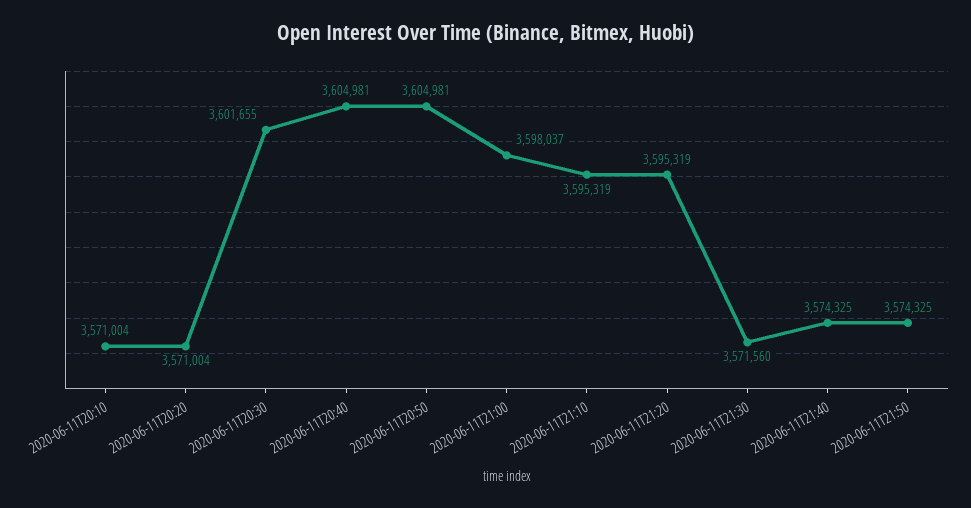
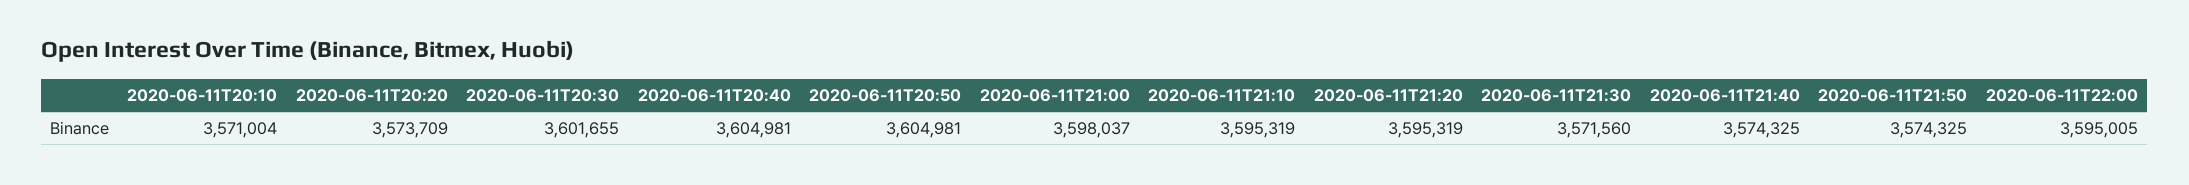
2020-06-11T20:20: 3571004 -> 3573709
2020-06-11T22:00: none -> 3595005

